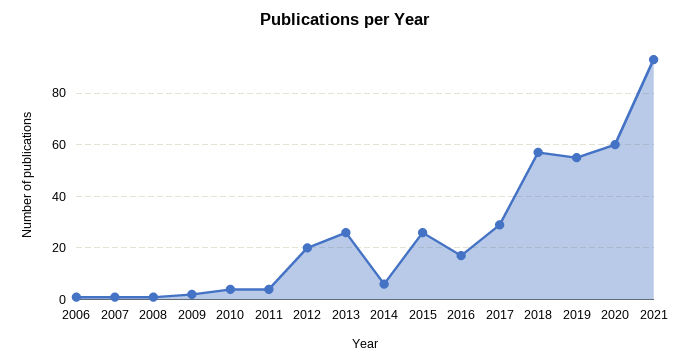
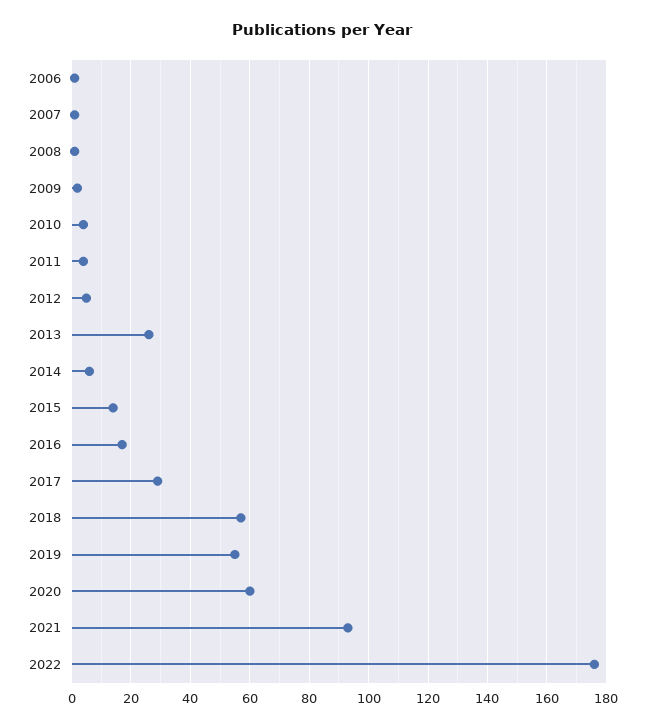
2012: 20 -> 5
2015: 25 -> 15
2022: none -> 175

